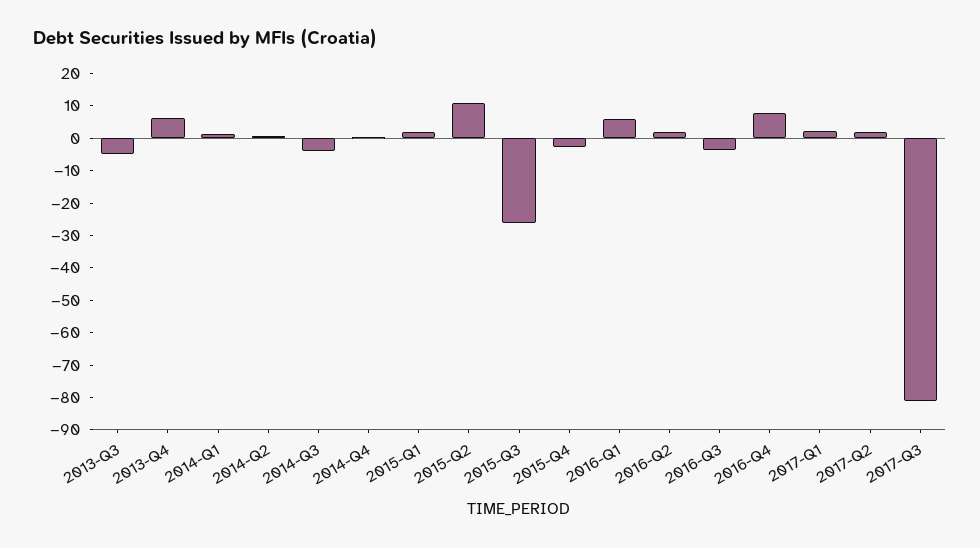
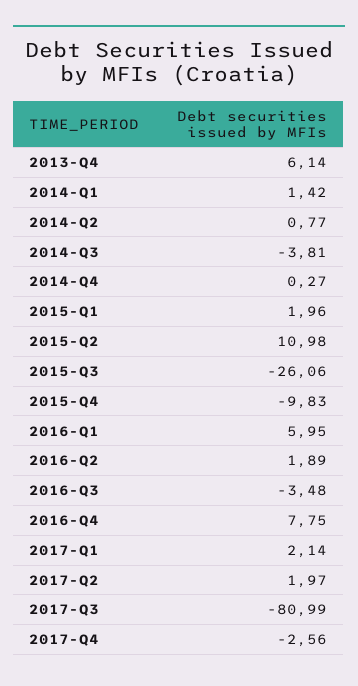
2013-Q3: -5 -> none
2015-Q4: -2.5 -> -9.83
2017-Q4: none -> -2.56

